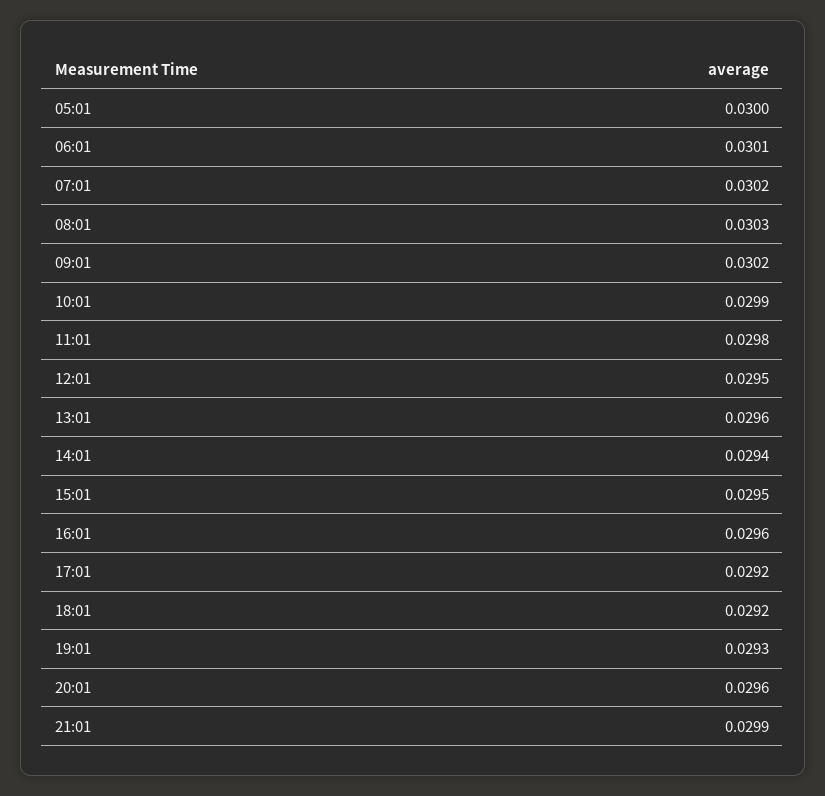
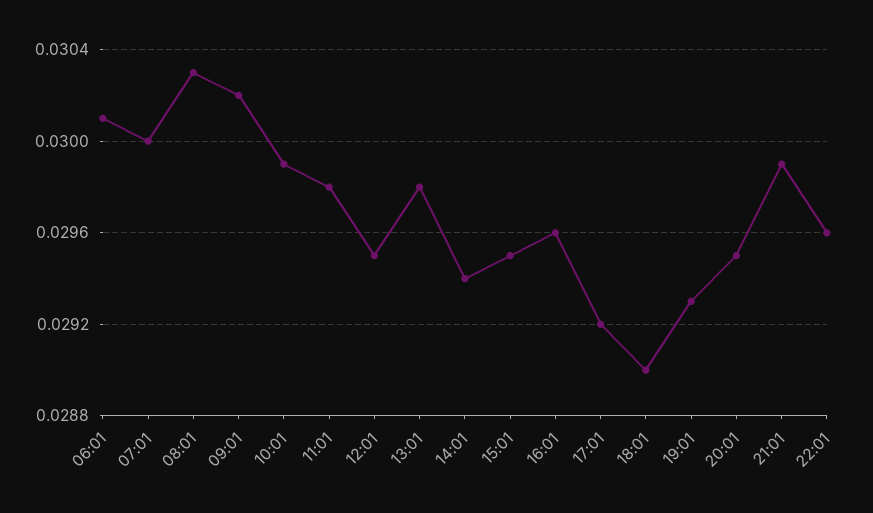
05:01: 0.03 -> none
07:01: 0.0302 -> 0.03
13:01: 0.0296 -> 0.0298
18:01: 0.0292 -> 0.029
20:01: 0.0296 -> 0.0295
22:01: none -> 0.0296

